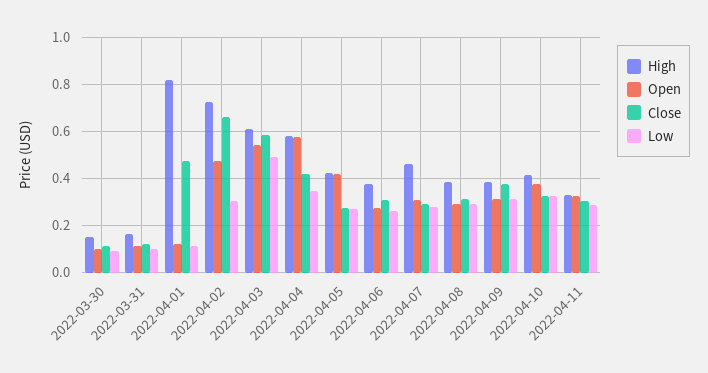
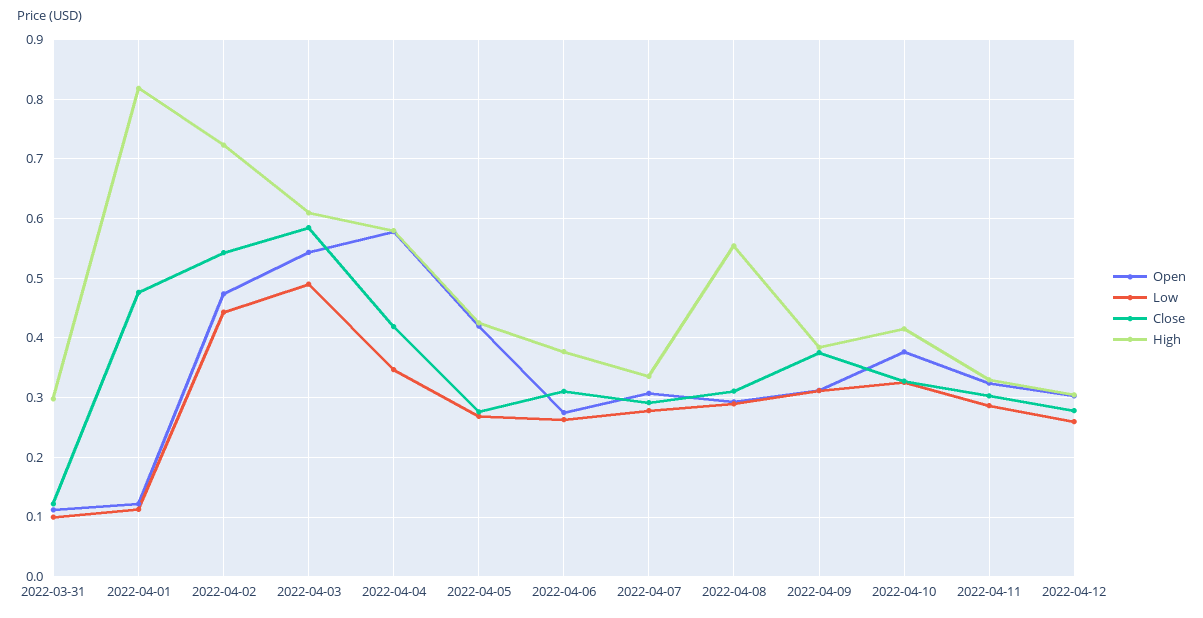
High, 2022-03-30: 0.15 -> none
Open, 2022-03-30: 0.1 -> none
Close, 2022-03-30: 0.1 -> none
Low, 2022-03-30: 0.1 -> none
High, 2022-03-31: 0.15 -> 0.3
Close, 2022-04-02: 0.65 -> 0.54
Low, 2022-04-02: 0.3 -> 0.44
High, 2022-04-07: 0.45 -> 0.34
High, 2022-04-08: 0.4 -> 0.56
Open, 2022-04-12: none -> 0.3
Low, 2022-04-12: none -> 0.26
Close, 2022-04-12: none -> 0.28
High, 2022-04-12: none -> 0.3

